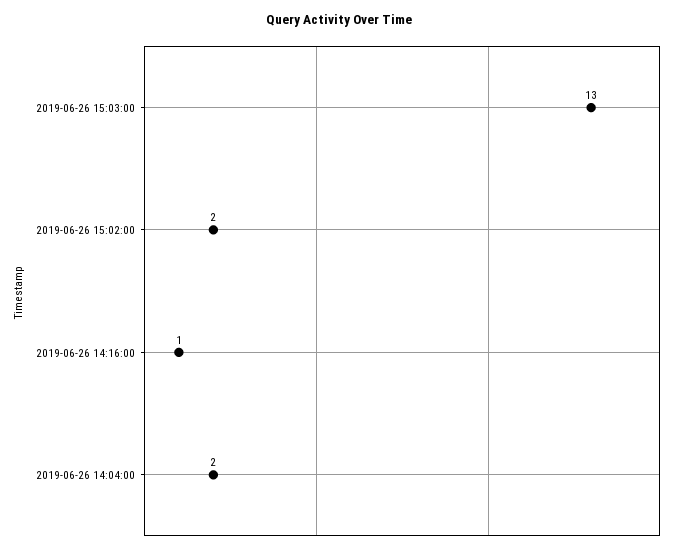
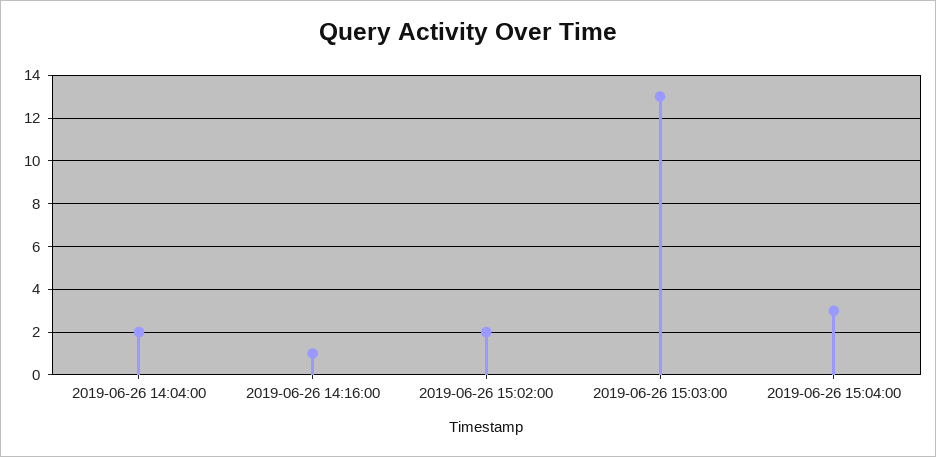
2019-06-26 15:04:00: none -> 3

